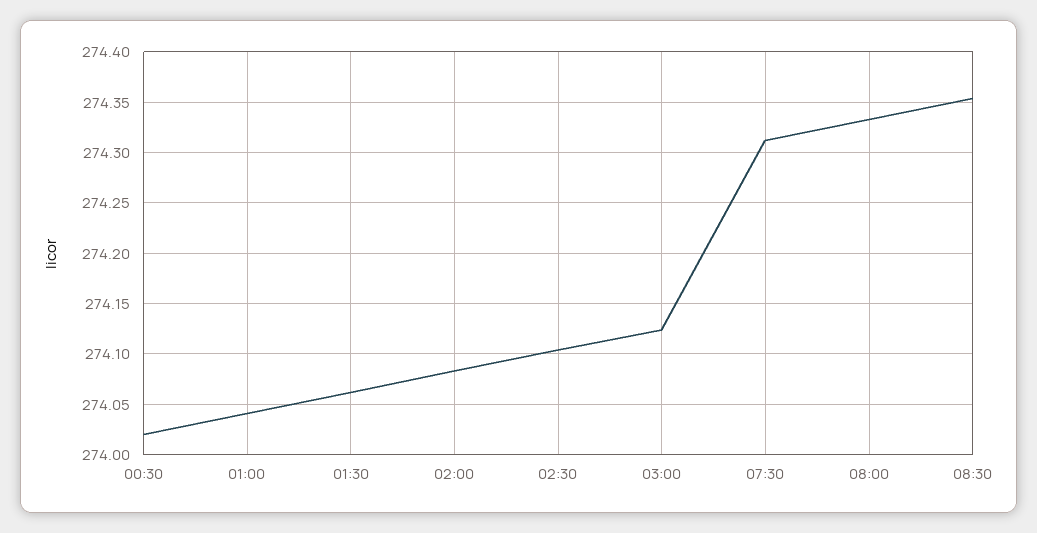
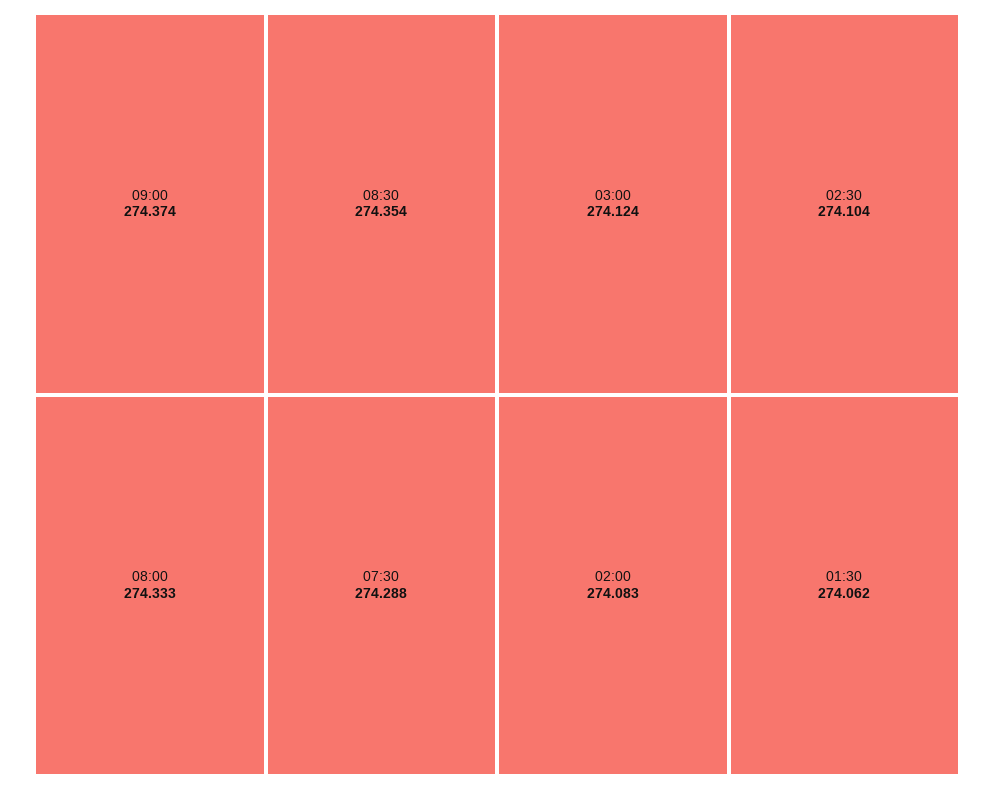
00:30: 274.02 -> none
01:00: 274.04 -> none
07:30: 274.31 -> 274.288
09:00: none -> 274.374

